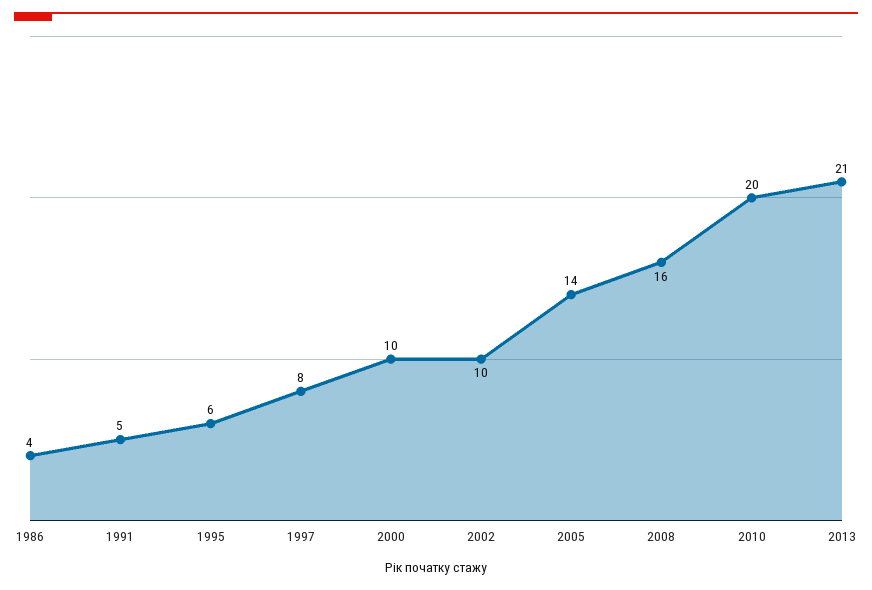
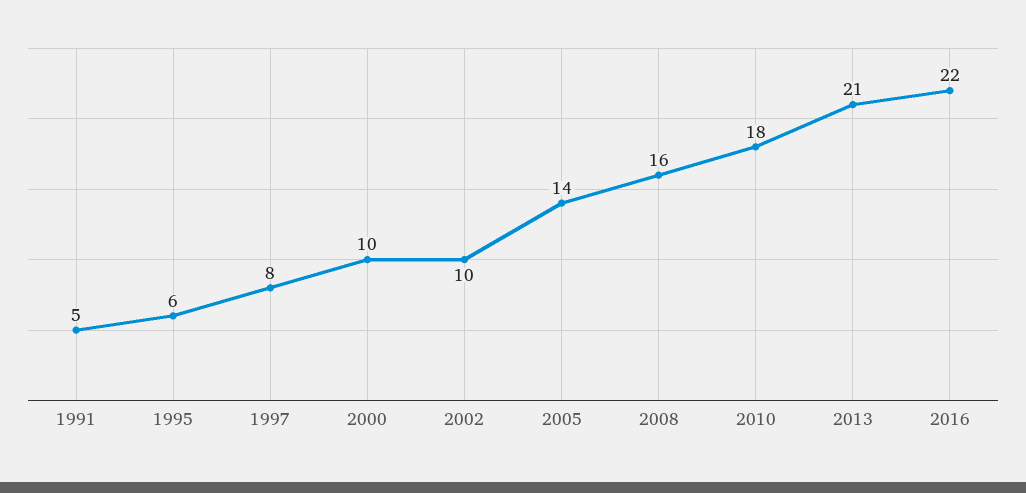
1986: 4 -> none
2010: 20 -> 18
2016: none -> 22

